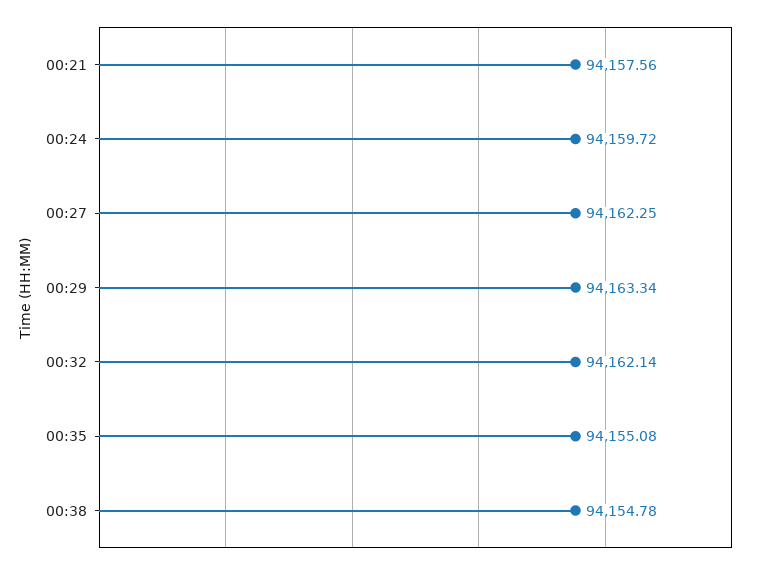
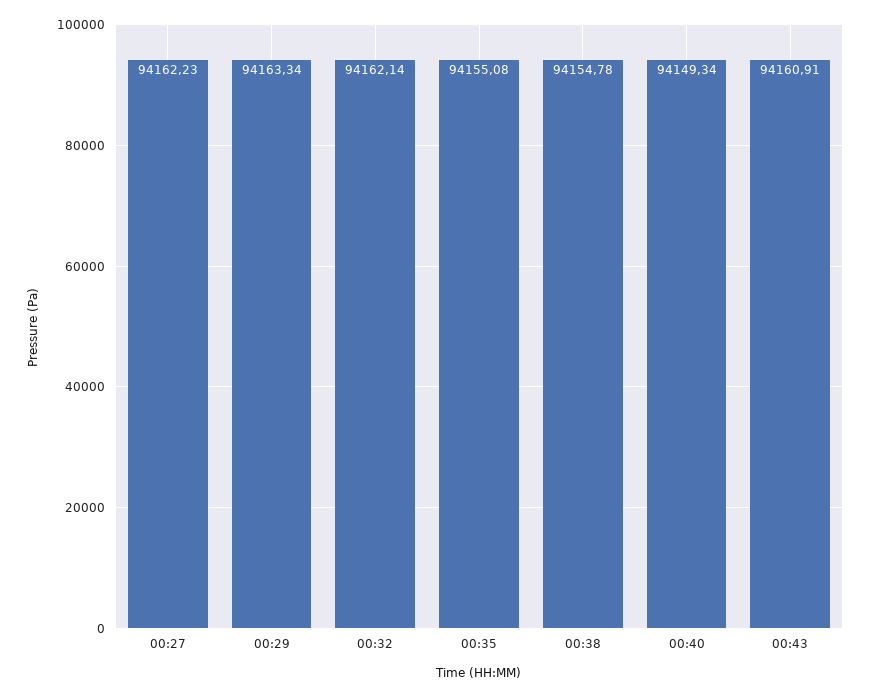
00:21: 94157.56 -> none
00:24: 94159.72 -> none
00:27: 94162.25 -> 94162.23
00:40: none -> 94149.34
00:43: none -> 94160.91

